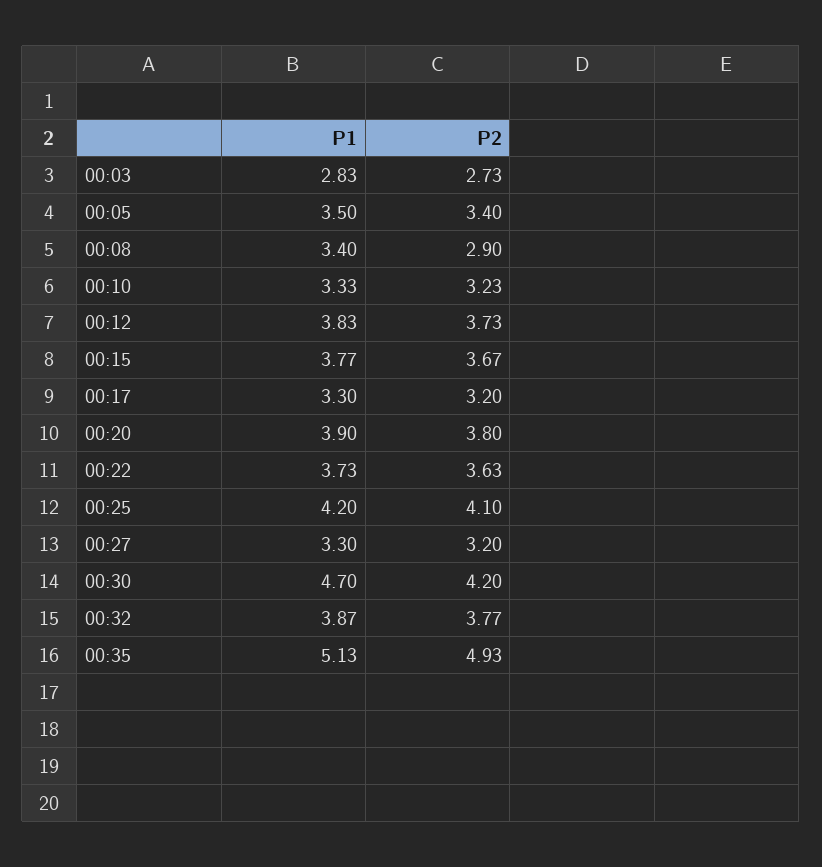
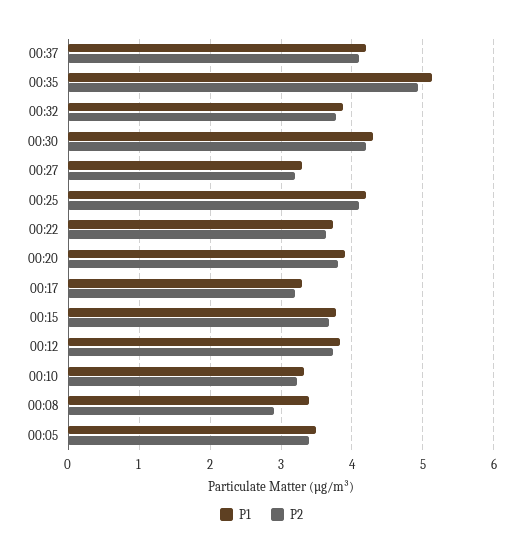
P1, 00:03: 2.83 -> none
P2, 00:03: 2.73 -> none
P1, 00:30: 4.7 -> 4.3
P1, 00:37: none -> 4.2
P2, 00:37: none -> 4.1

